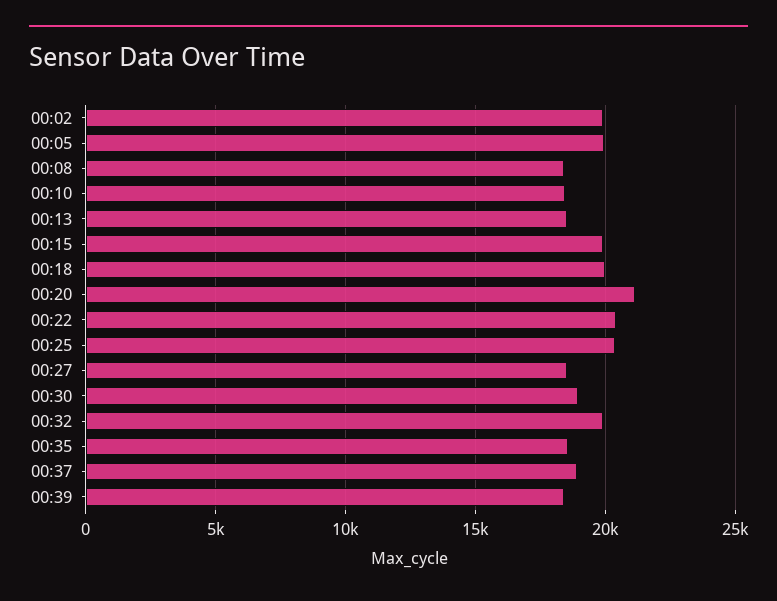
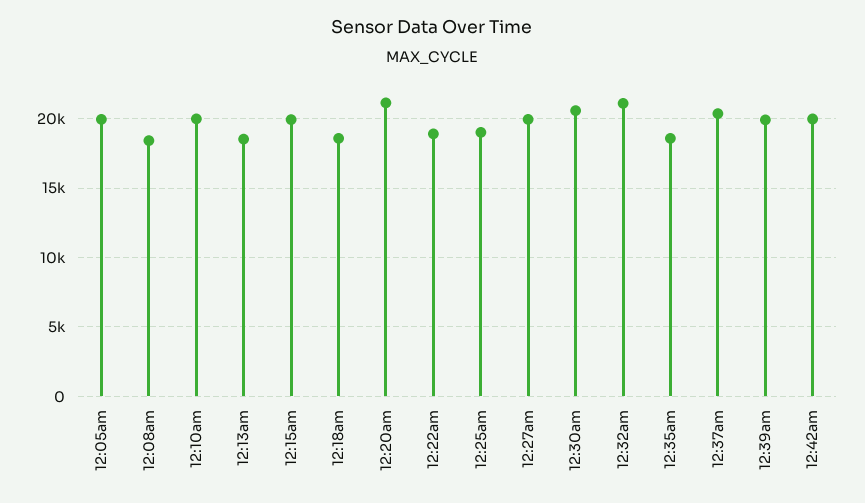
00:02: 20000 -> none
00:10: 18500 -> 20000
00:18: 20000 -> 18500
00:22: 20500 -> 19000
00:25: 20500 -> 19000
00:27: 18500 -> 20000
00:30: 19000 -> 20500
00:32: 20000 -> 21000
00:37: 19000 -> 20500
00:39: 18500 -> 20000
12:42am: none -> 20000

